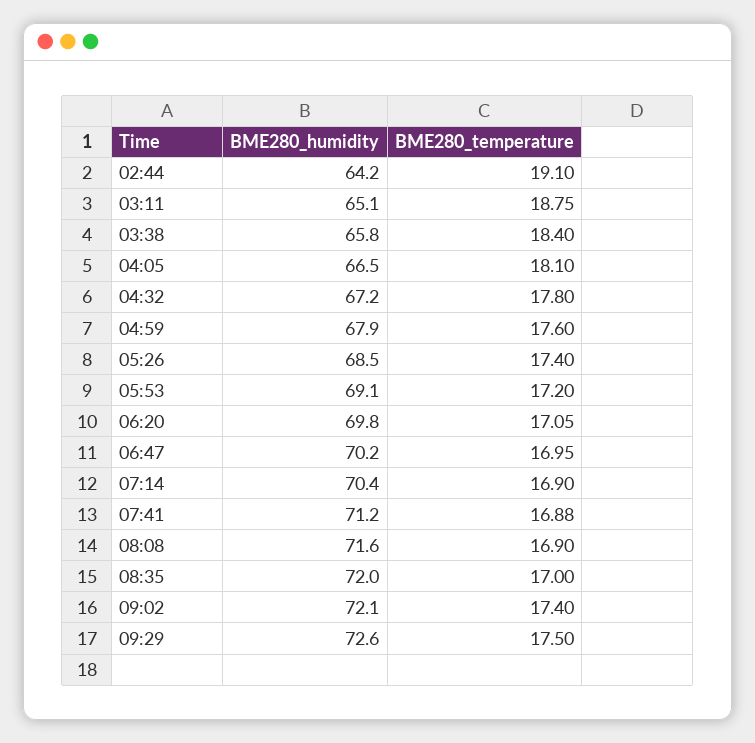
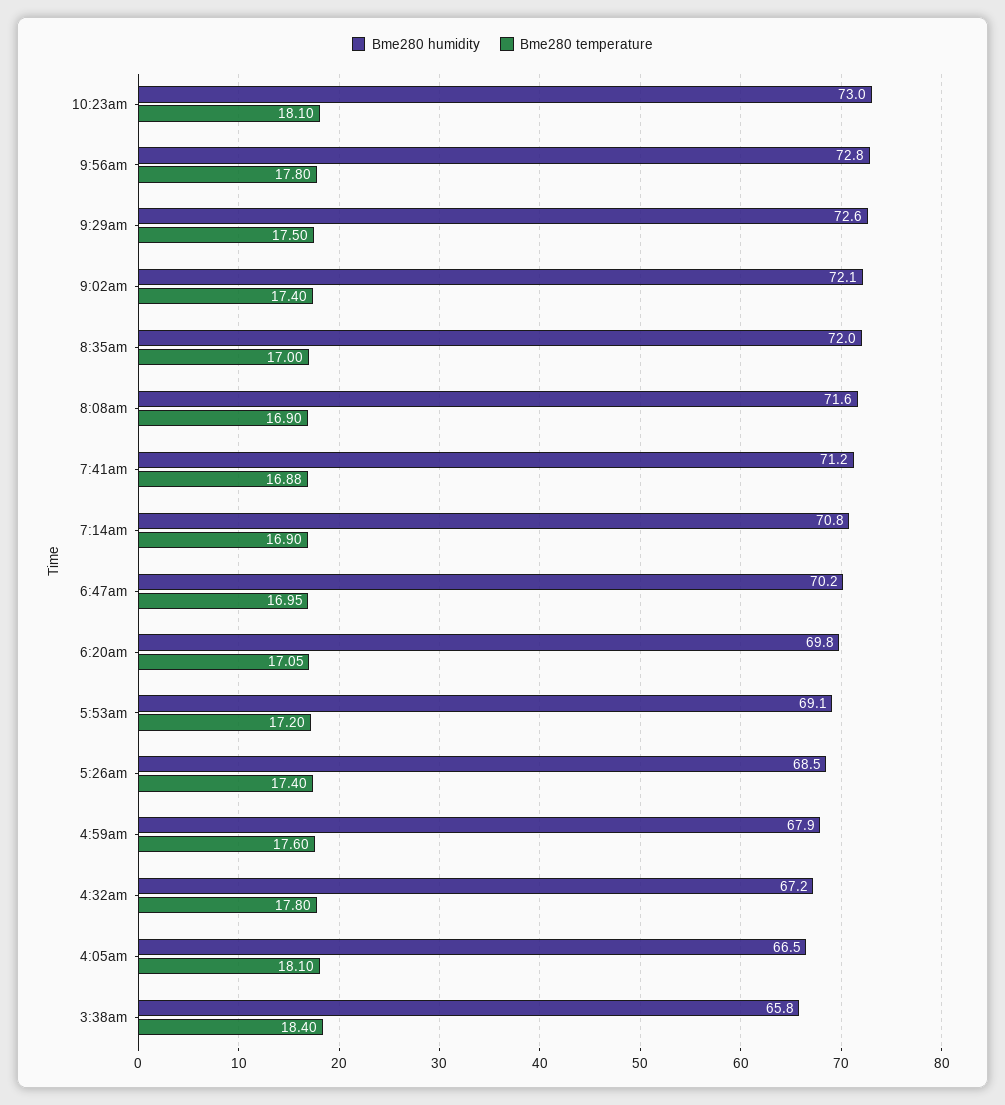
BME280_humidity, 02:44: 64.2 -> none
BME280_temperature, 02:44: 19.1 -> none
BME280_humidity, 03:11: 65.1 -> none
BME280_temperature, 03:11: 18.75 -> none
BME280_humidity, 07:14: 70.4 -> 70.8
BME280_humidity, 10:23am: none -> 73
BME280_temperature, 10:23am: none -> 18.1
BME280_humidity, 9:56am: none -> 72.8
BME280_temperature, 9:56am: none -> 17.8

